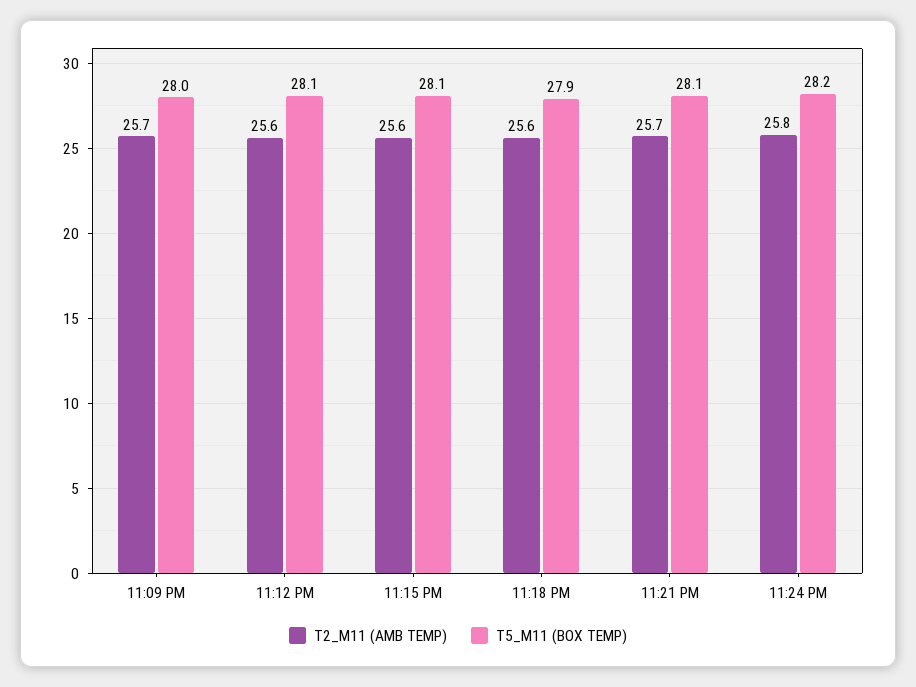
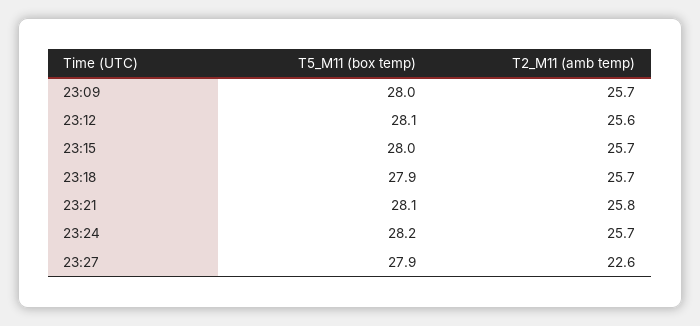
T2_M11 (AMB TEMP), 11:15 PM: 25.6 -> 25.7
T5_M11 (BOX TEMP), 11:15 PM: 28.1 -> 28
T2_M11 (AMB TEMP), 11:18 PM: 25.6 -> 25.7
T2_M11 (AMB TEMP), 11:21 PM: 25.7 -> 25.8
T2_M11 (AMB TEMP), 11:24 PM: 25.8 -> 25.7
T5_M11 (BOX TEMP), 23:27: none -> 27.9
T2_M11 (AMB TEMP), 23:27: none -> 22.6

